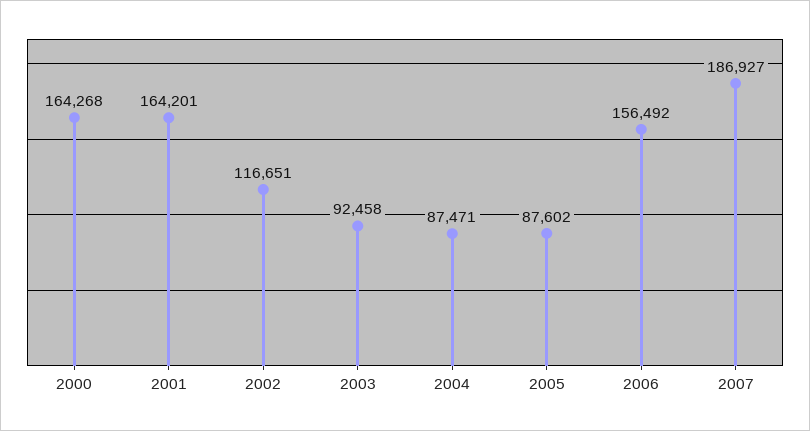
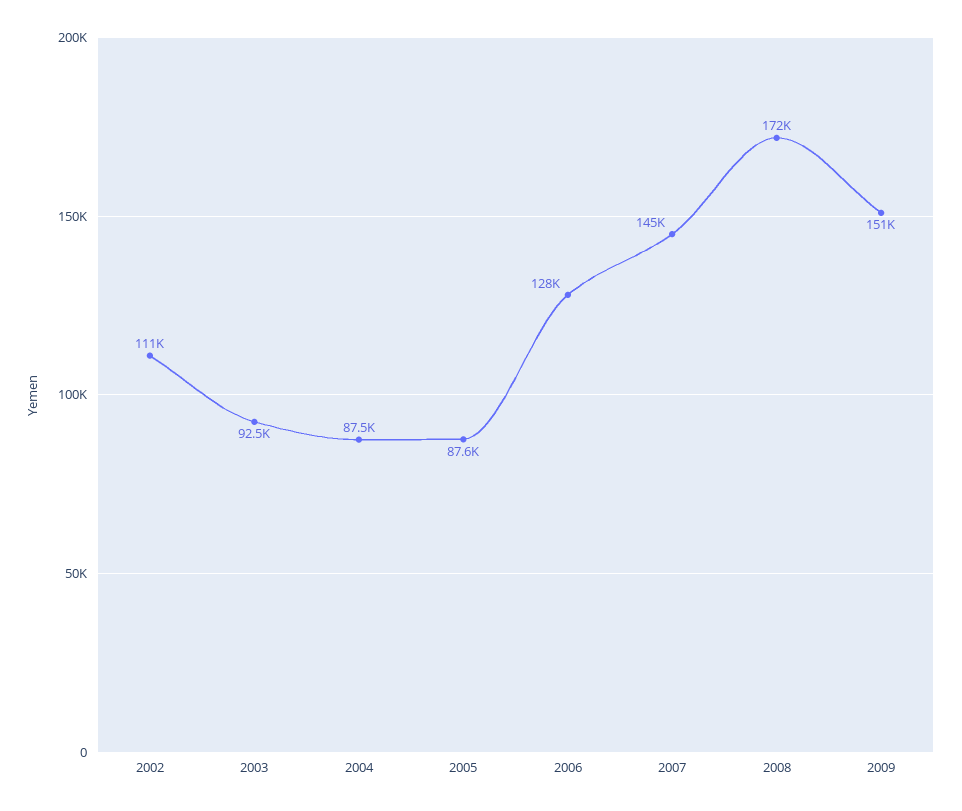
2000: 164268 -> none
2001: 164201 -> none
2002: 116651 -> 111000
2006: 156492 -> 128000
2007: 186927 -> 145000
2008: none -> 172000
2009: none -> 151000

